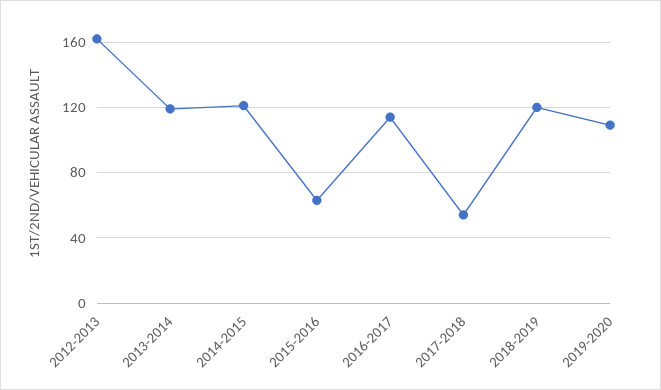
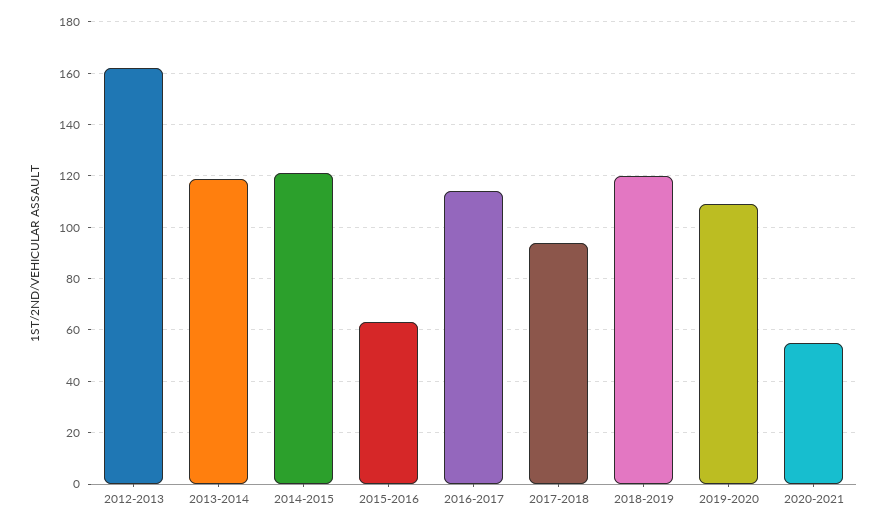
2017-2018: 55 -> 95
2020-2021: none -> 55

